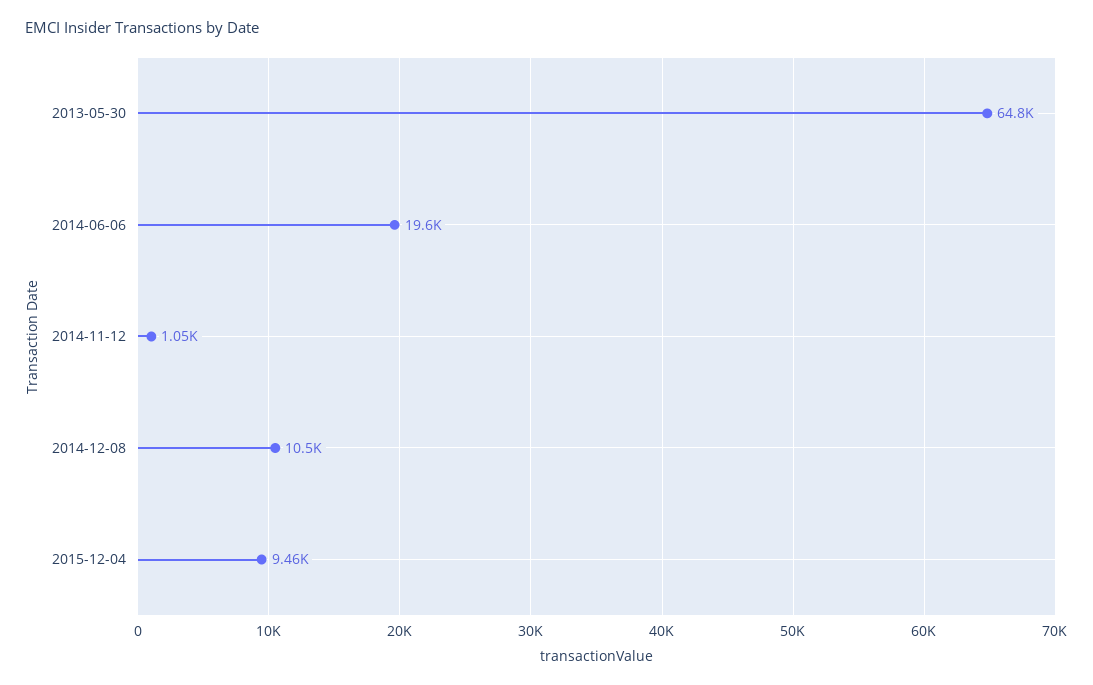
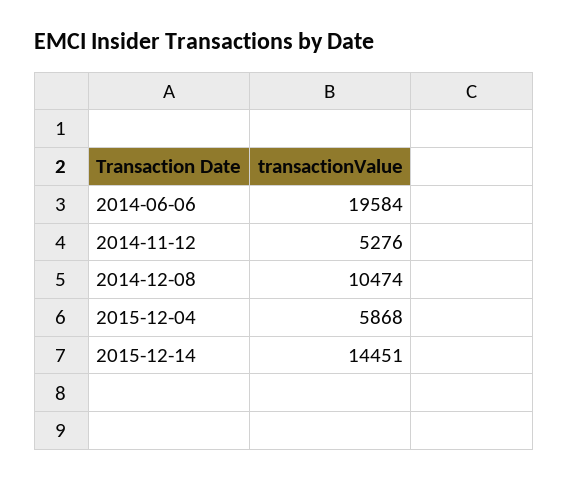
2013-05-30: 64800 -> none
2014-11-12: 1050 -> 5276
2015-12-04: 9460 -> 5868
2015-12-14: none -> 14451

